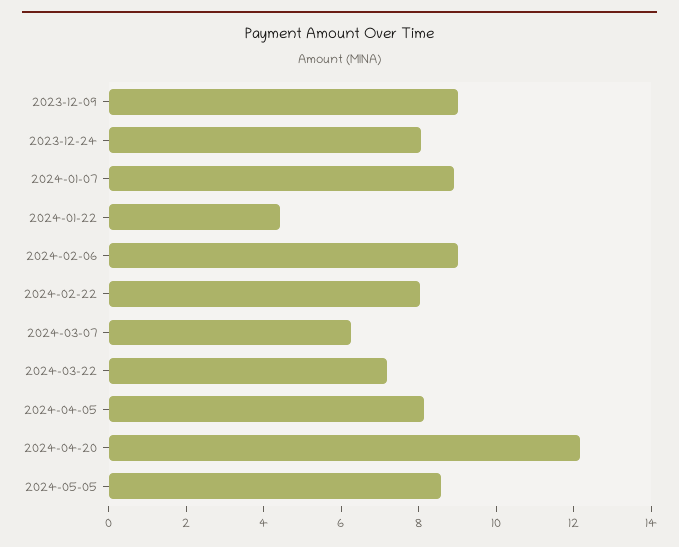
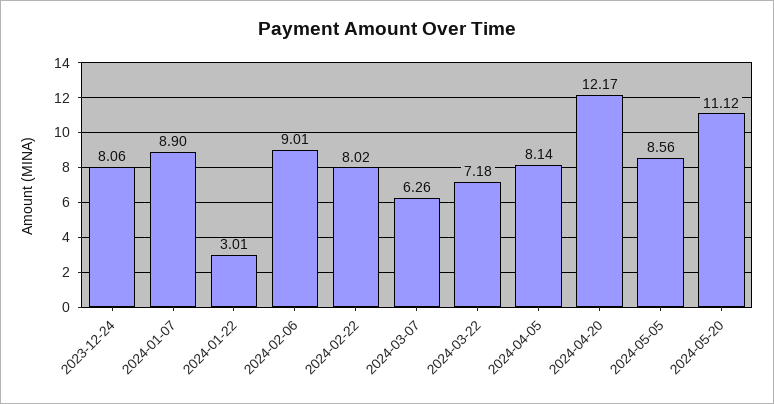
2023-12-09: 9 -> none
2024-01-22: 4.5 -> 3.01
2024-05-20: none -> 11.12

